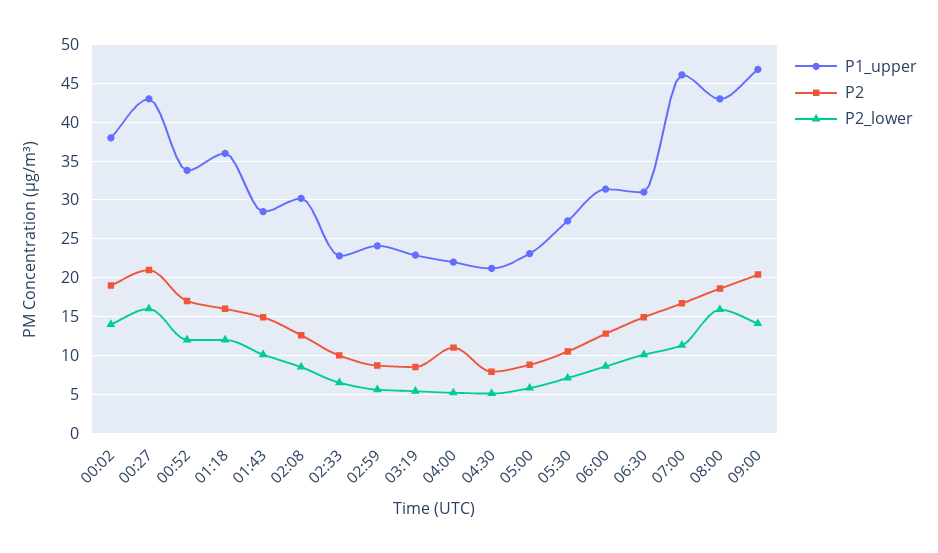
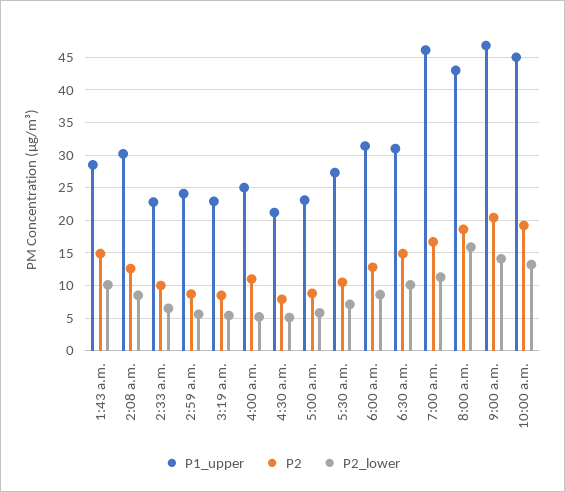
P1_upper, 00:02: 38 -> none
P2, 00:02: 19 -> none
P2_lower, 00:02: 14 -> none
P1_upper, 00:27: 43 -> none
P2, 00:27: 21 -> none
P2_lower, 00:27: 16 -> none
P1_upper, 00:52: 34 -> none
P2, 00:52: 17 -> none
P2_lower, 00:52: 12 -> none
P1_upper, 01:18: 36 -> none
P2, 01:18: 16 -> none
P2_lower, 01:18: 12 -> none
P1_upper, 04:00: 22 -> 25
P1_upper, 10:00 a.m.: none -> 45
P2, 10:00 a.m.: none -> 19
P2_lower, 10:00 a.m.: none -> 13

